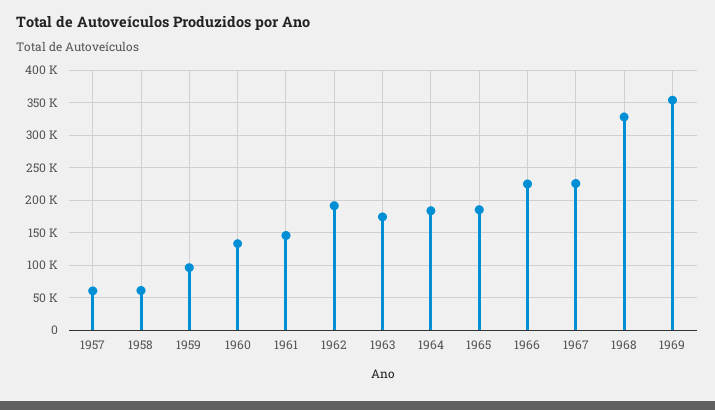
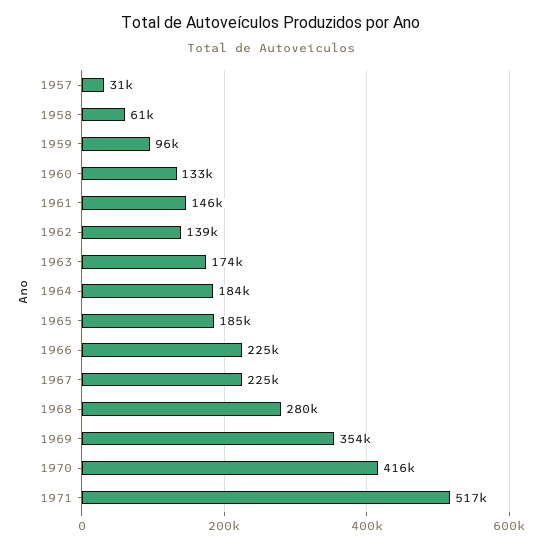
1957: 60000 -> 31000
1962: 190000 -> 139000
1968: 330000 -> 280000
1970: none -> 416000
1971: none -> 517000

